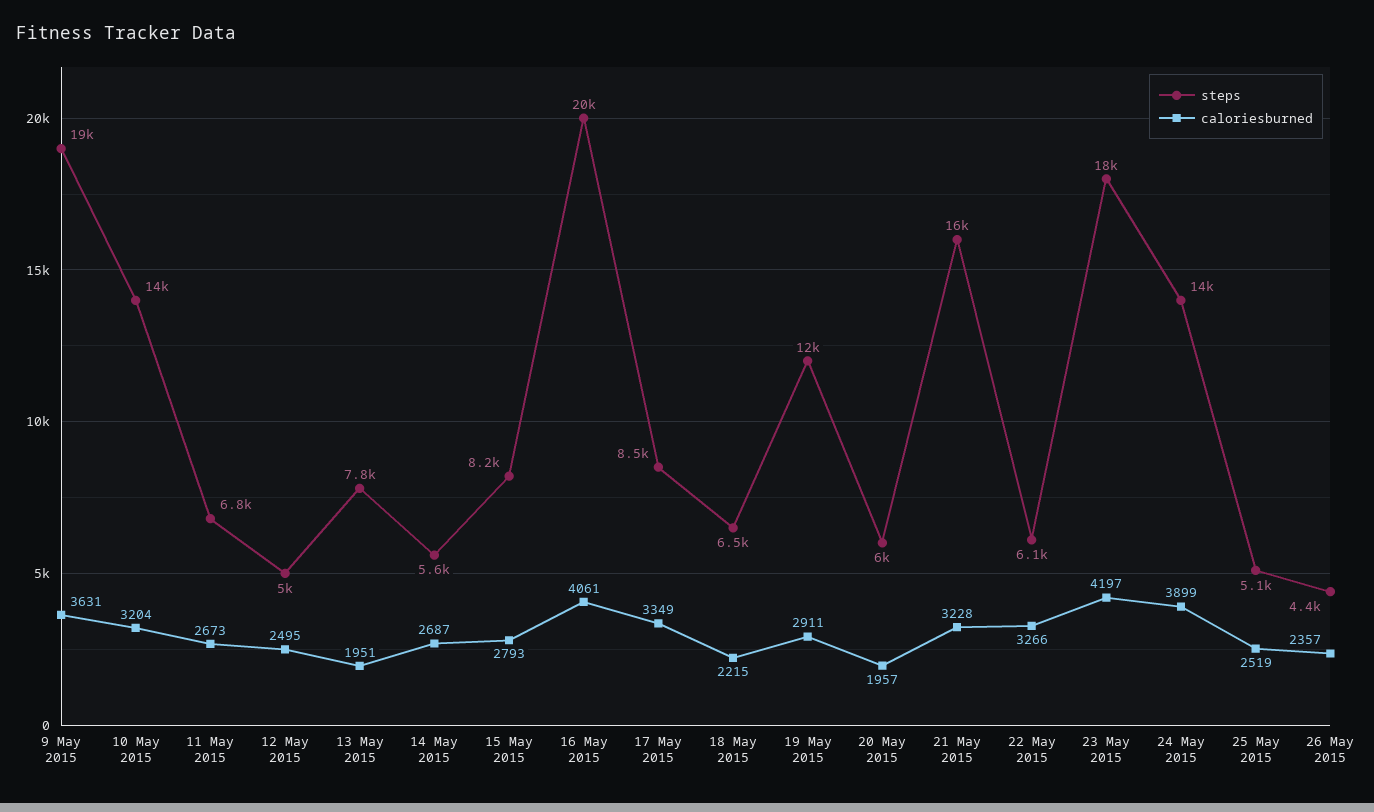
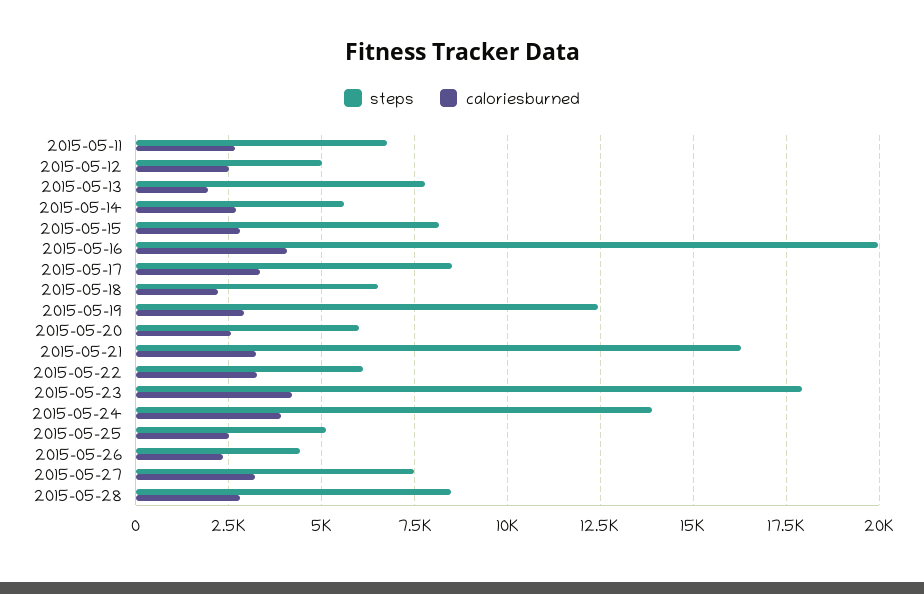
steps, 9 May 2015: 19000 -> none
caloriesburned, 9 May 2015: 3631 -> none
steps, 10 May 2015: 14000 -> none
caloriesburned, 10 May 2015: 3204 -> none
caloriesburned, 20 May 2015: 1957 -> 2500
steps, 2015-05-27: none -> 7500
caloriesburned, 2015-05-27: none -> 3250
steps, 2015-05-28: none -> 8500
caloriesburned, 2015-05-28: none -> 2750

